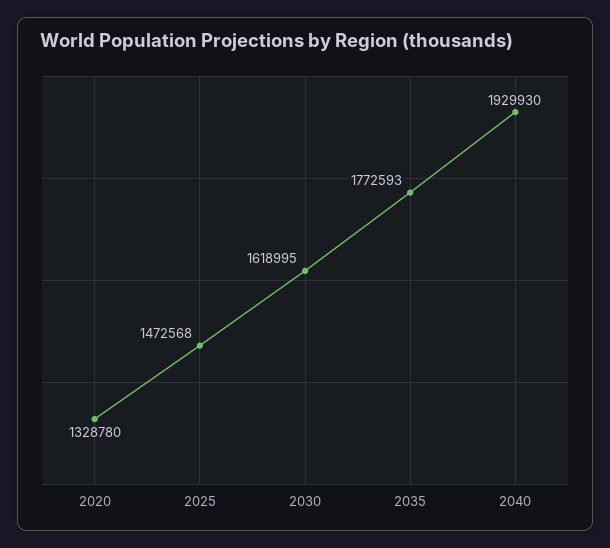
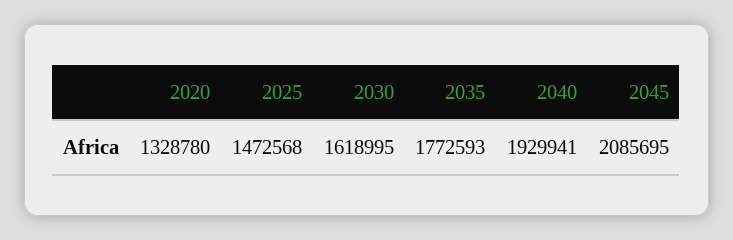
2040: 1929930 -> 1929941
2045: none -> 2085695

